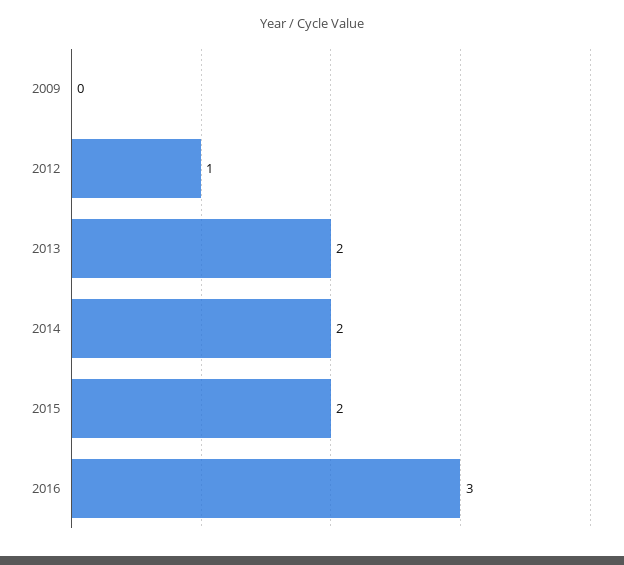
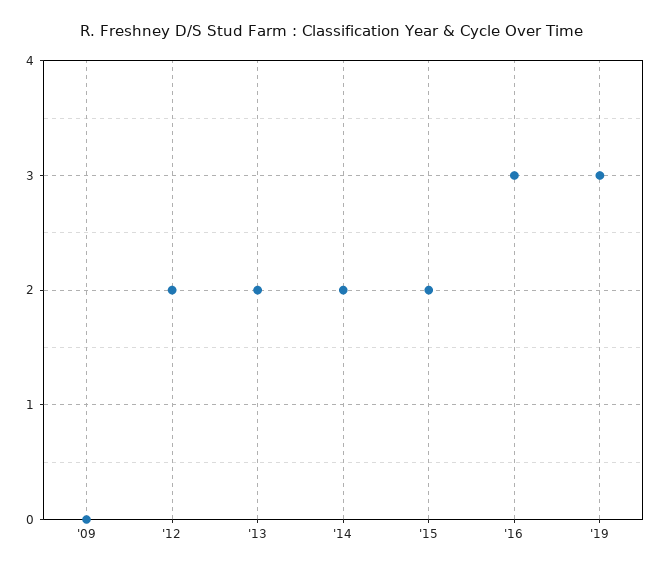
2012: 1 -> 2
'19: none -> 3

